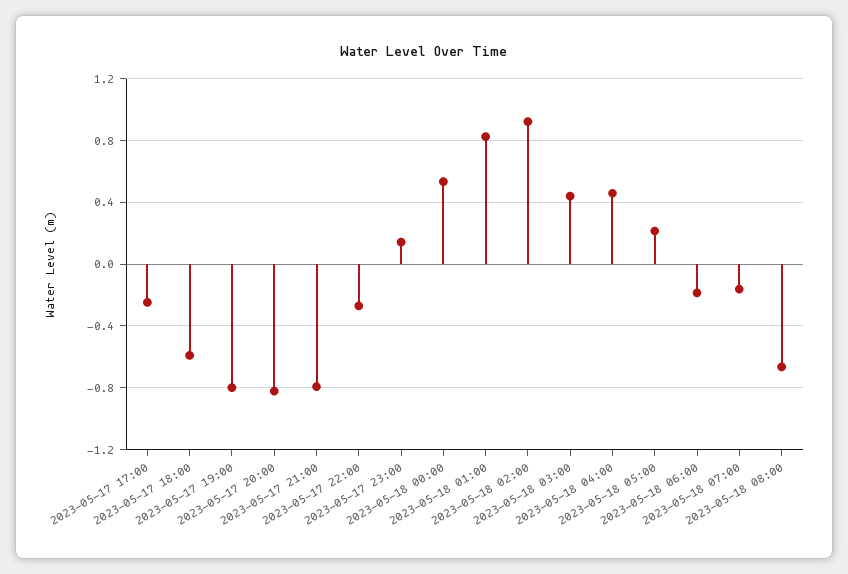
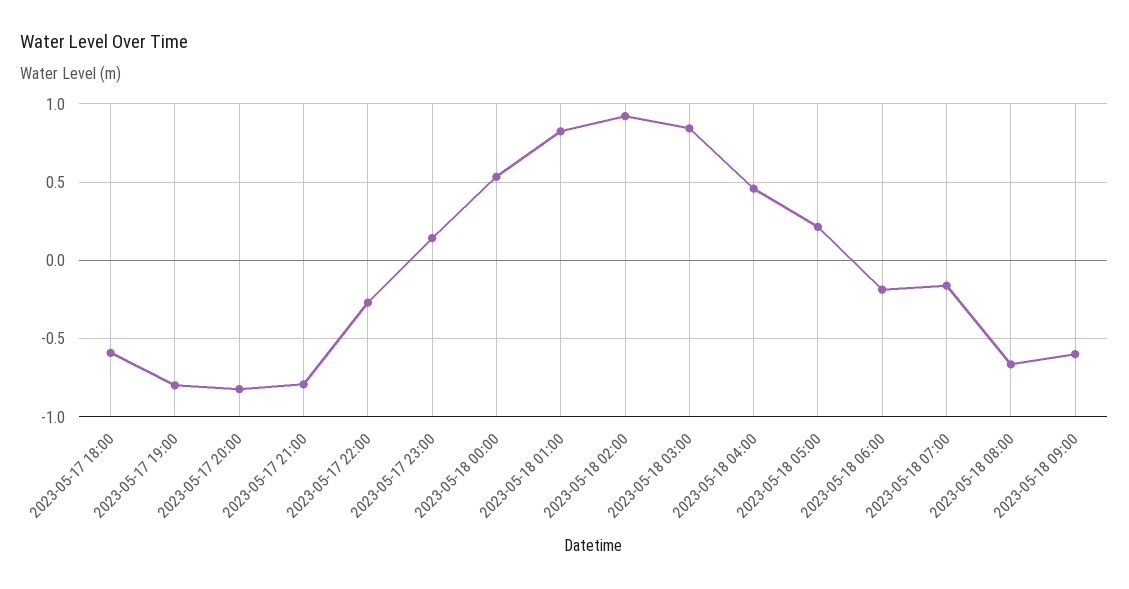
2023-05-17 17:00: -0.25 -> none
2023-05-18 03:00: 0.45 -> 0.85
2023-05-18 09:00: none -> -0.6

